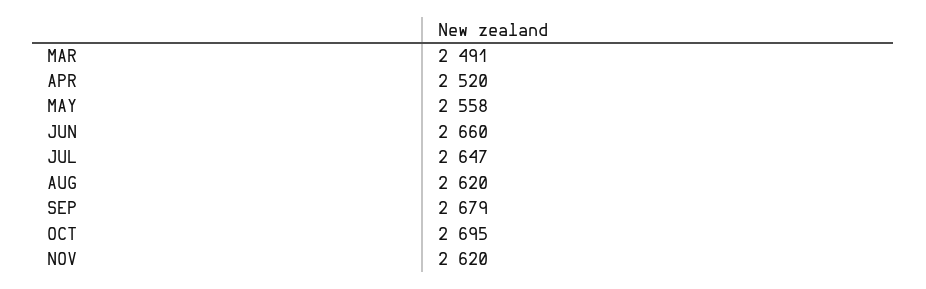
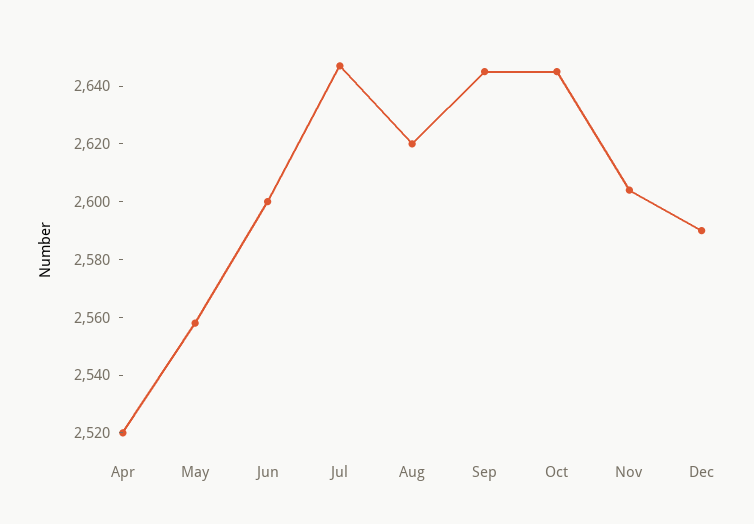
MAR: 2491 -> none
JUN: 2660 -> 2600
SEP: 2679 -> 2645
OCT: 2695 -> 2645
NOV: 2620 -> 2605
Dec: none -> 2590

